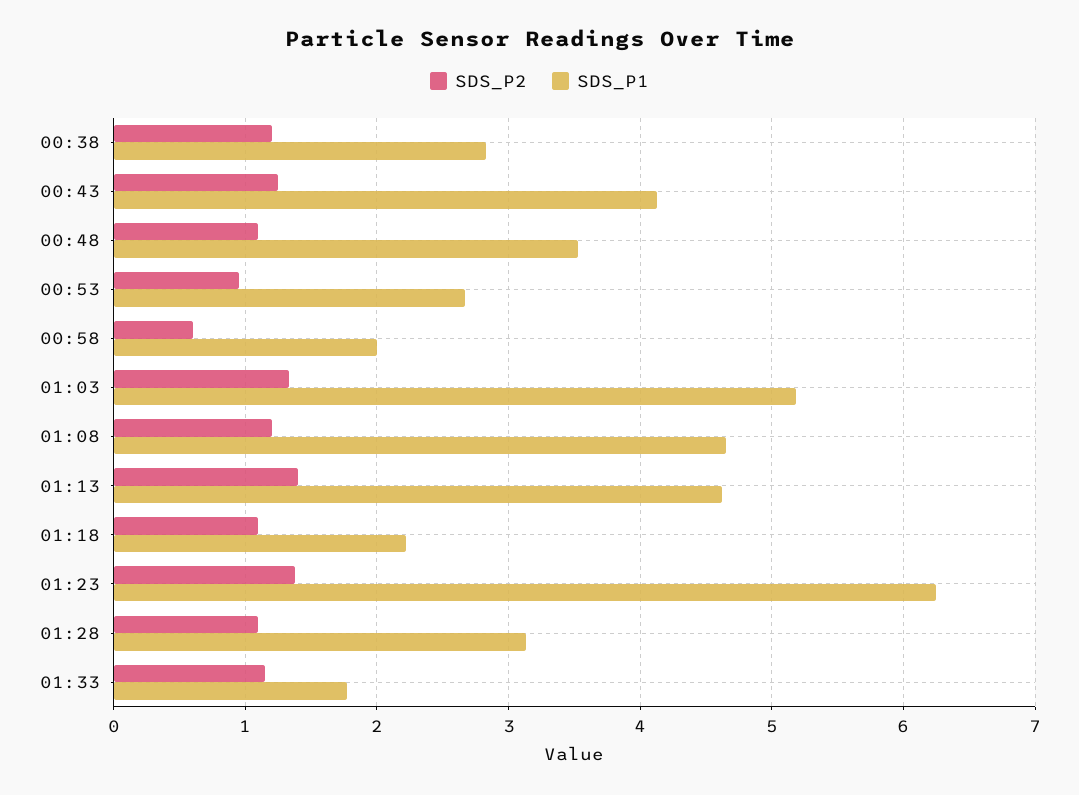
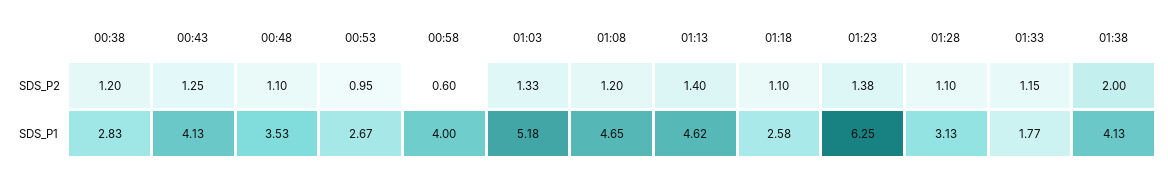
SDS_P1, 00:58: 2 -> 4
SDS_P1, 01:18: 2.2 -> 2.58
SDS_P2, 01:38: none -> 2
SDS_P1, 01:38: none -> 4.13

